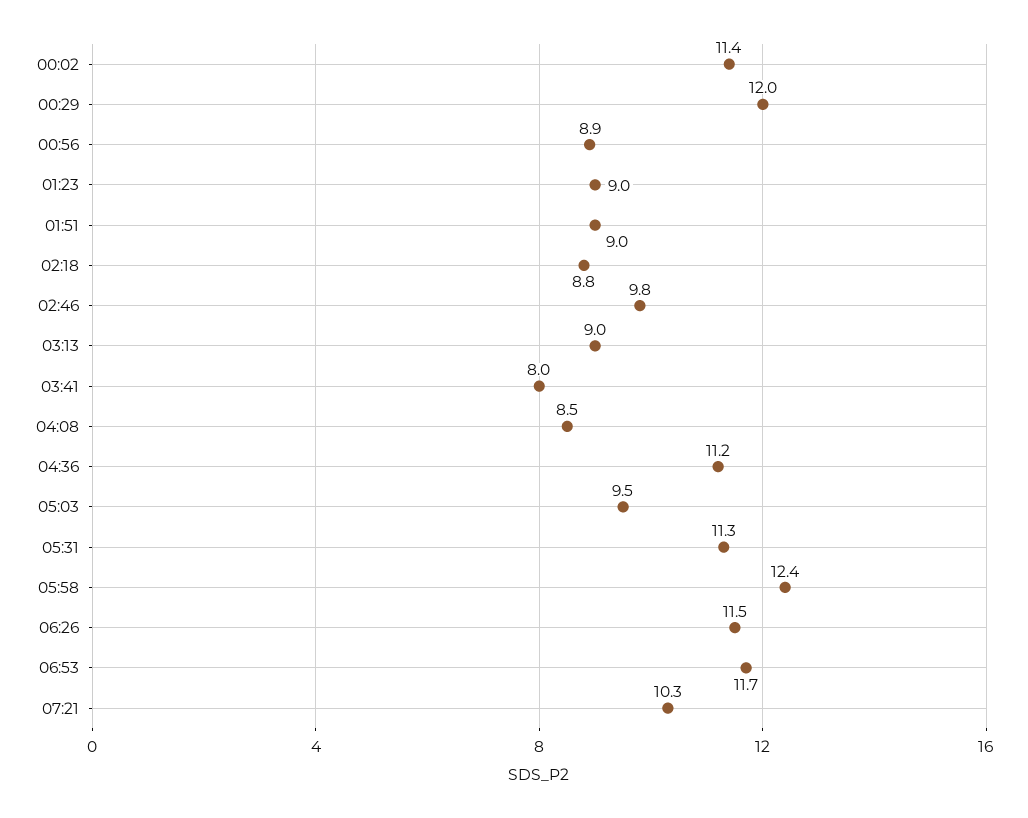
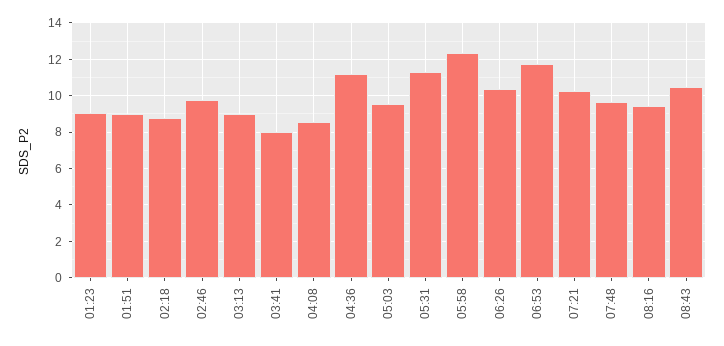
00:02: 11.4 -> none
00:29: 12 -> none
00:56: 8.9 -> none
06:26: 11.5 -> 10.5
07:48: none -> 9.5
08:16: none -> 9.5
08:43: none -> 10.5

